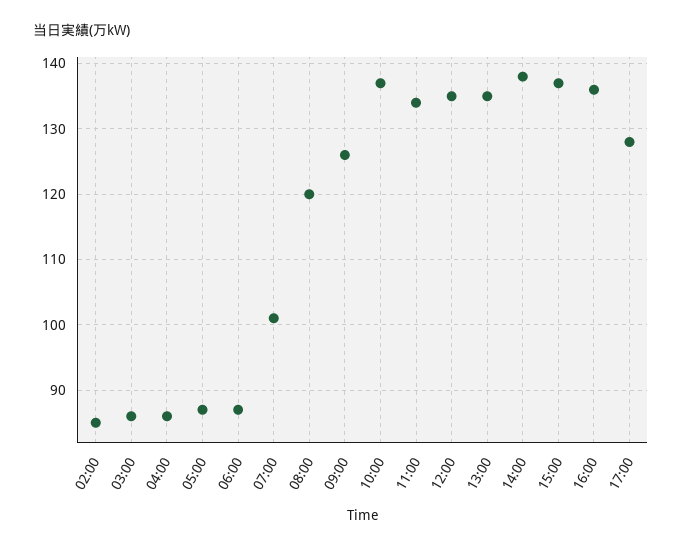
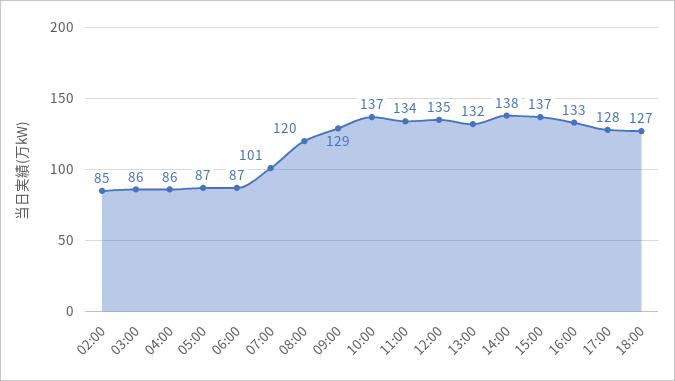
09:00: 126 -> 129
13:00: 135 -> 132
16:00: 136 -> 133
18:00: none -> 127

